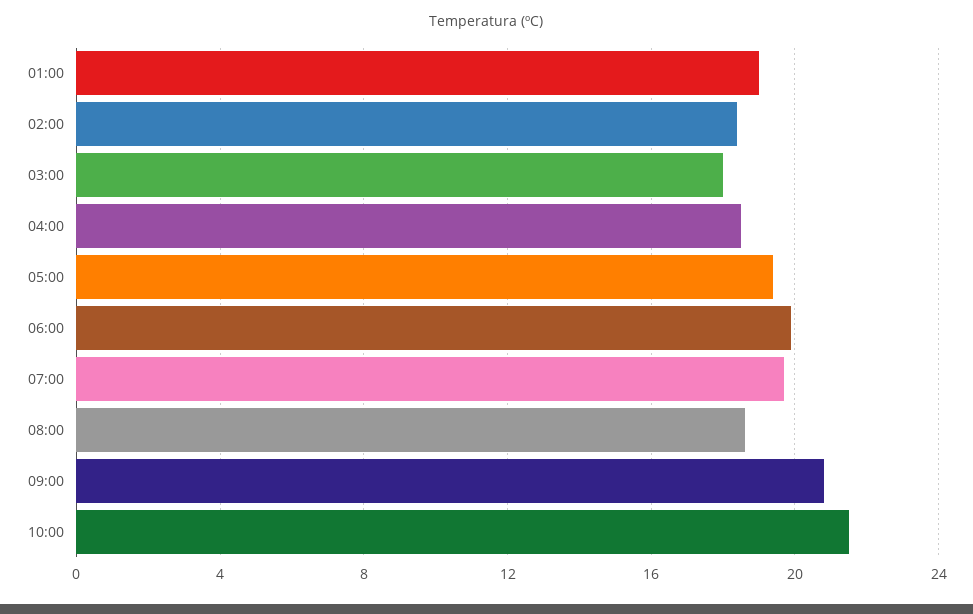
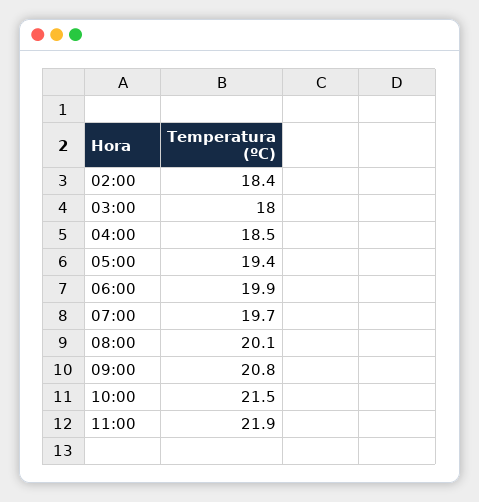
01:00: 19 -> none
08:00: 18.5 -> 20.1
11:00: none -> 21.9

